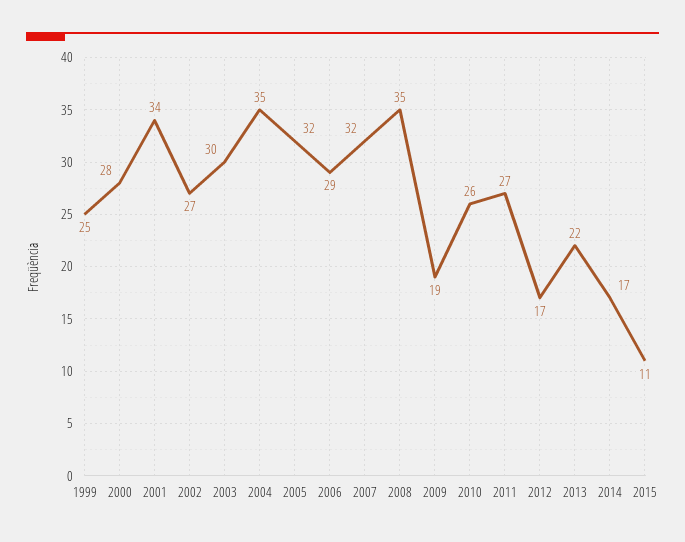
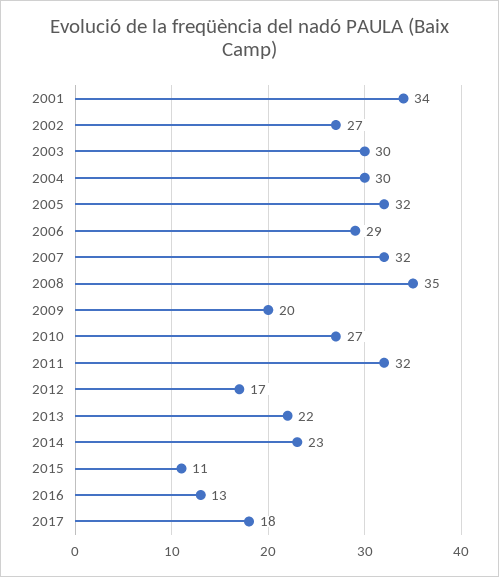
1999: 25 -> none
2000: 28 -> none
2004: 35 -> 30
2009: 19 -> 20
2010: 26 -> 27
2011: 27 -> 32
2014: 17 -> 23
2016: none -> 13
2017: none -> 18

